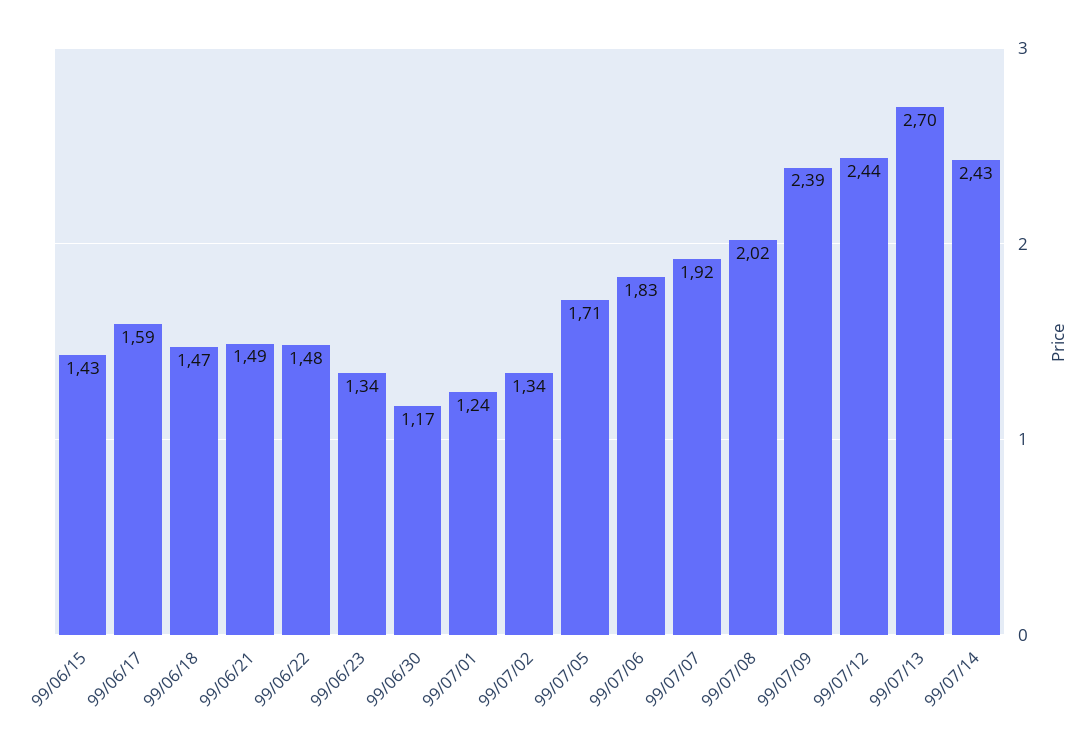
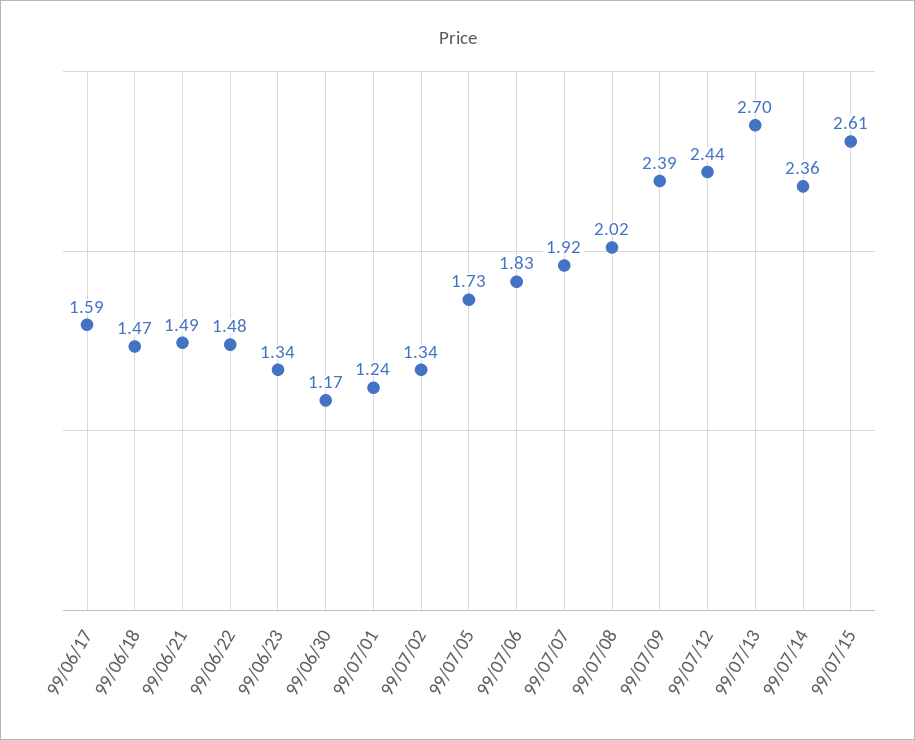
99/06/15: 1.43 -> none
99/07/05: 1.71 -> 1.73
99/07/14: 2.43 -> 2.36
99/07/15: none -> 2.61

